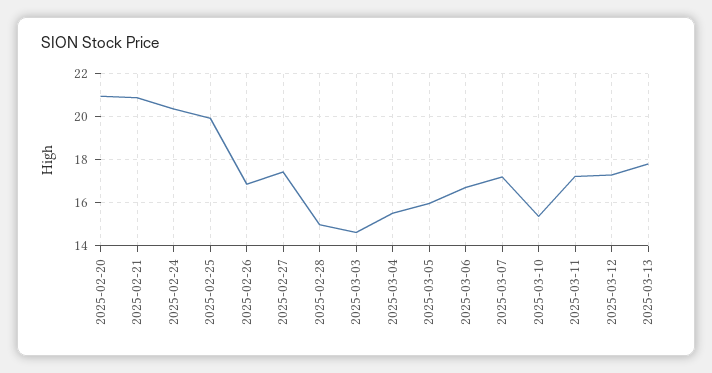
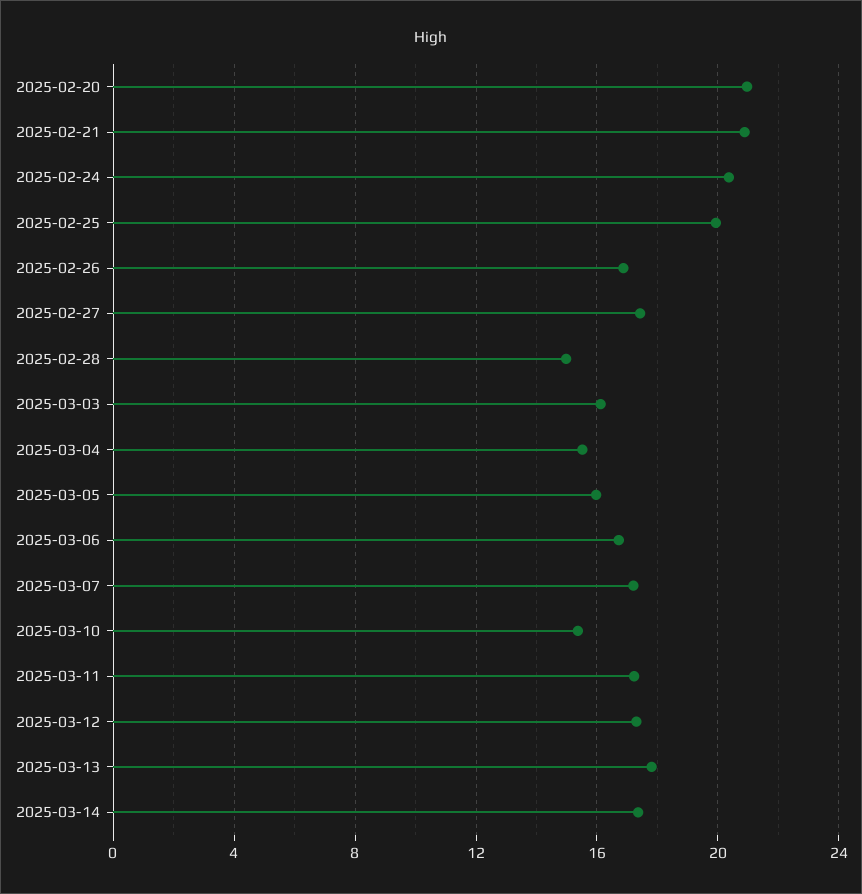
2025-03-03: 14.5 -> 16
2025-03-14: none -> 17.5

